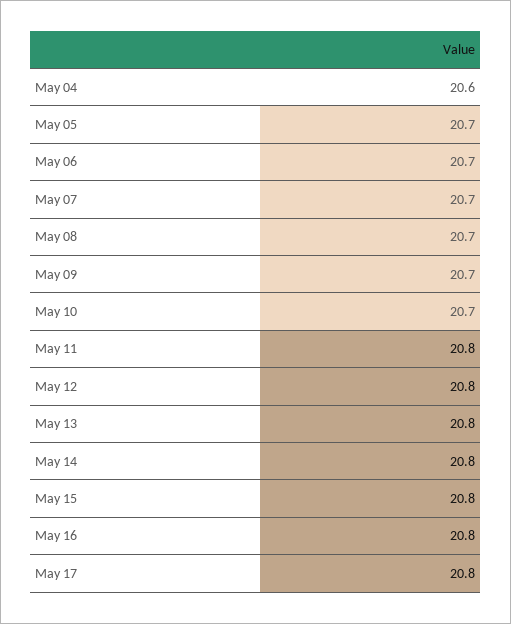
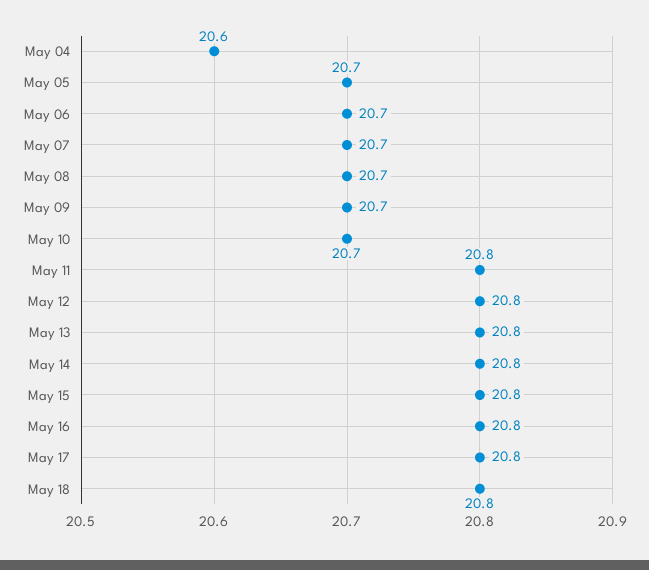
May 18: none -> 20.8

